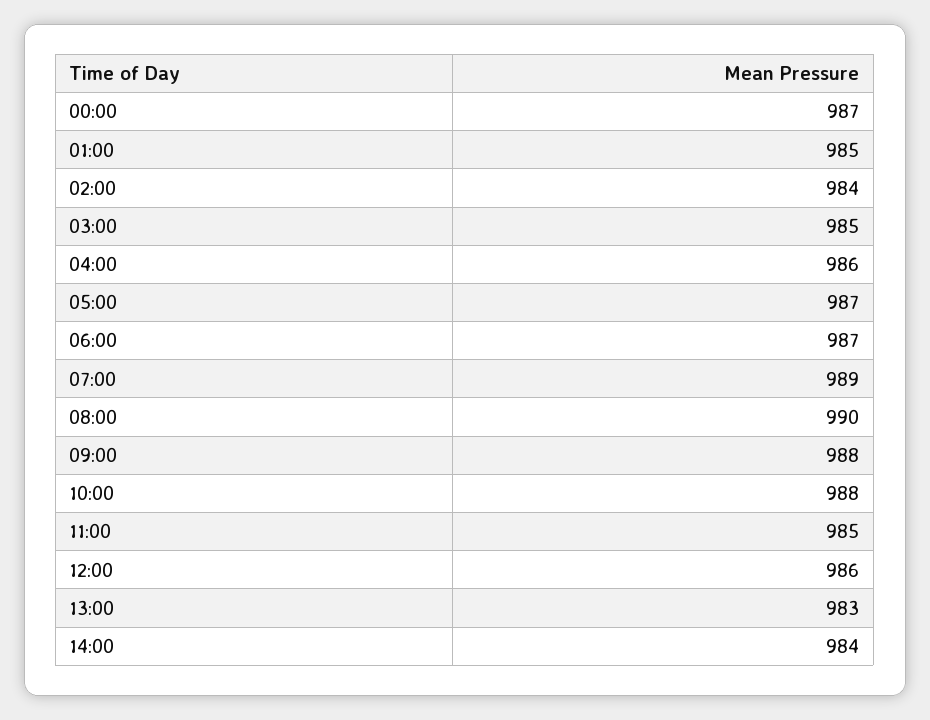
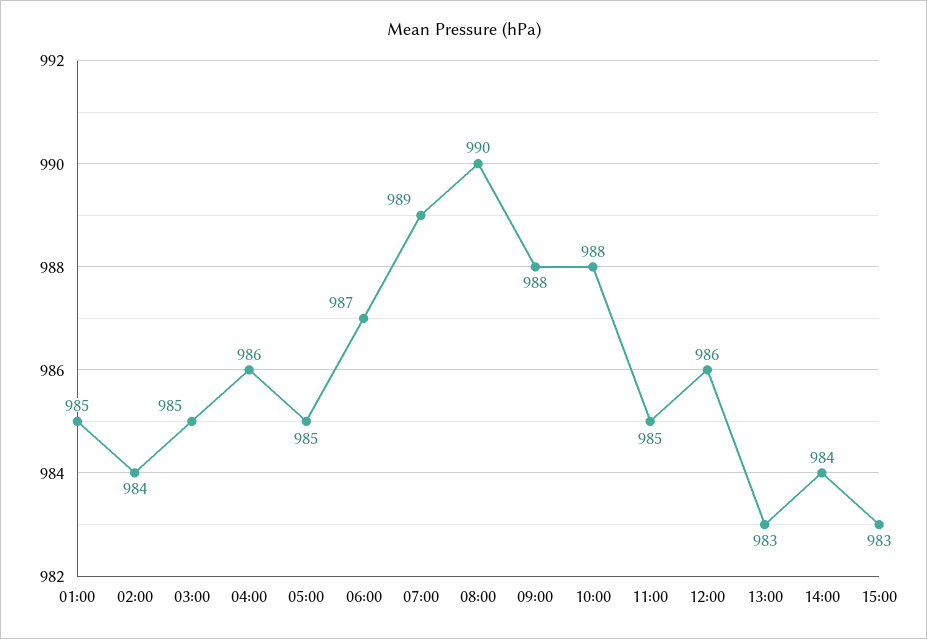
00:00: 987 -> none
05:00: 987 -> 985
15:00: none -> 983

